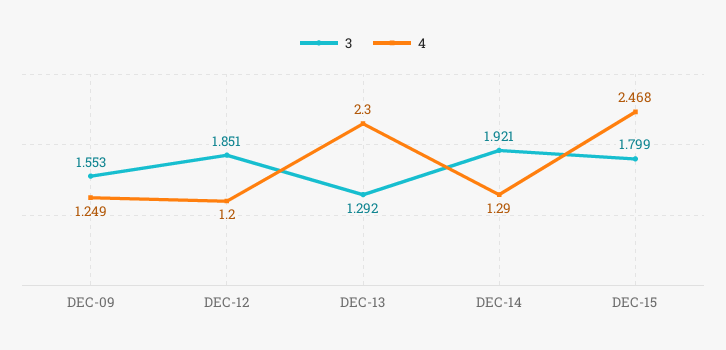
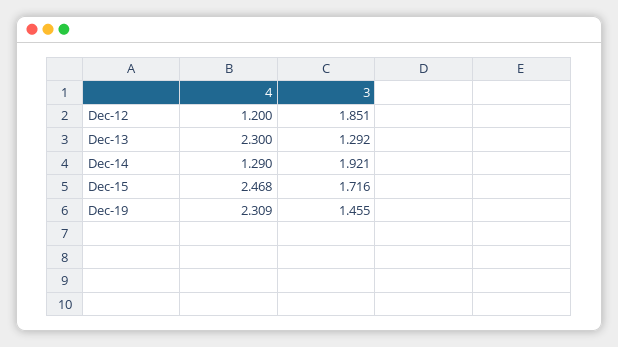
3, DEC-09: 1.553 -> none
4, DEC-09: 1.249 -> none
3, DEC-15: 1.799 -> 1.716
4, Dec-19: none -> 2.309
3, Dec-19: none -> 1.455

